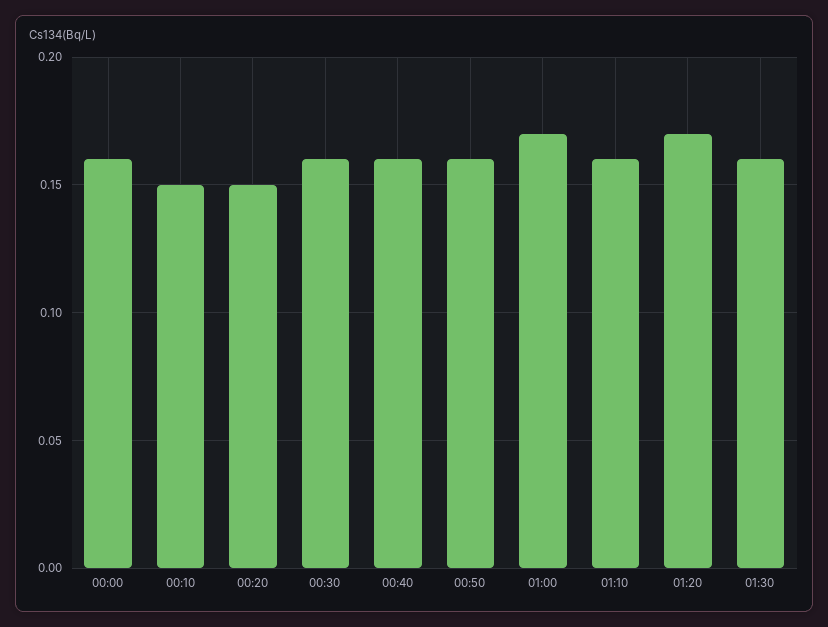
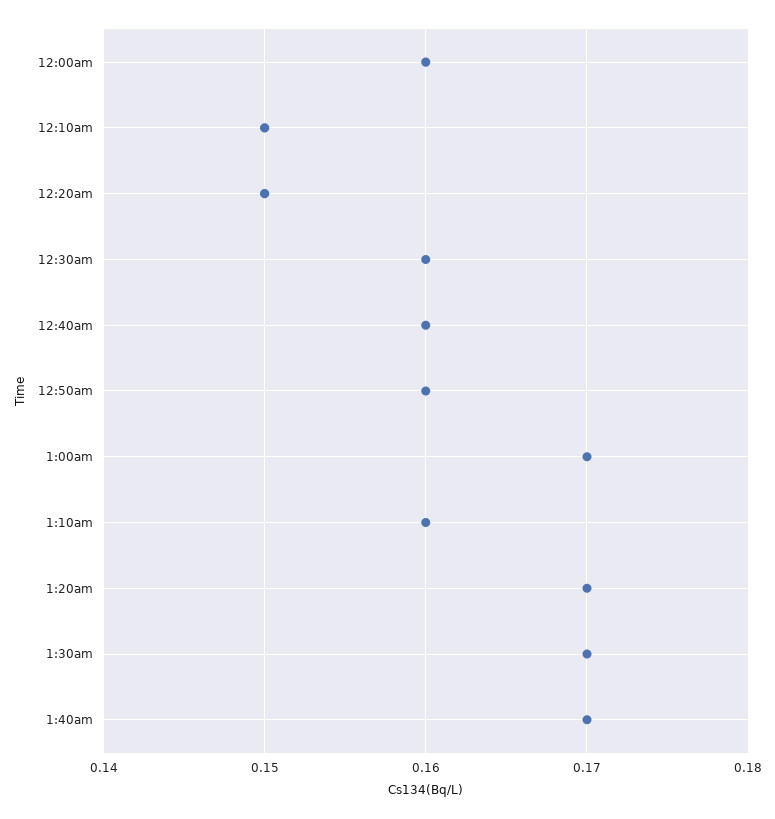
01:30: 0.16 -> 0.17
1:40am: none -> 0.17

